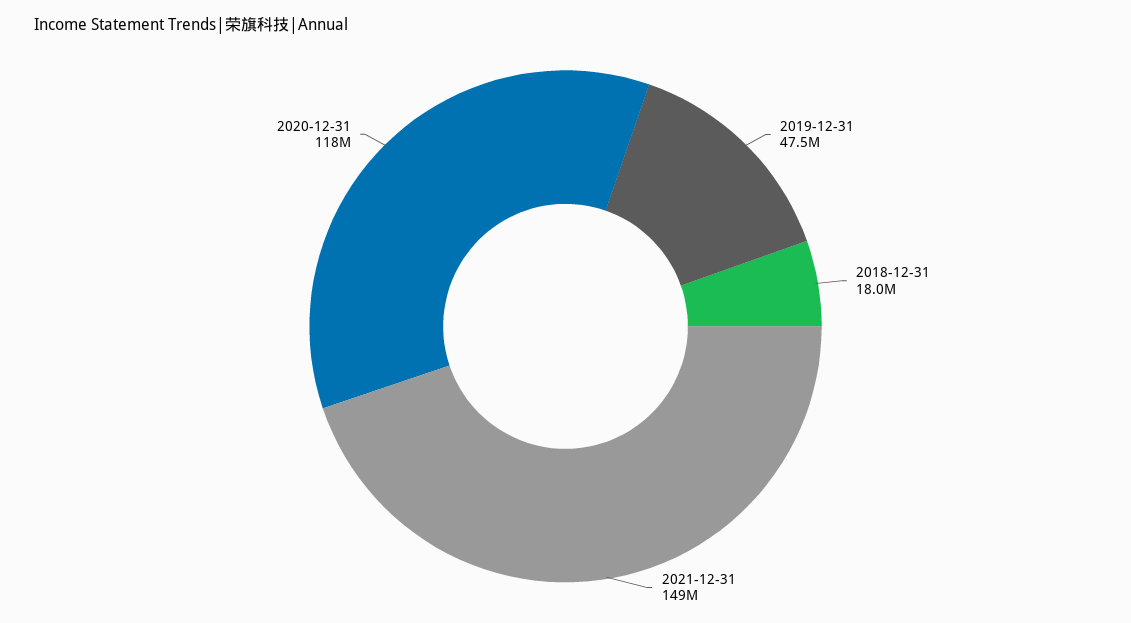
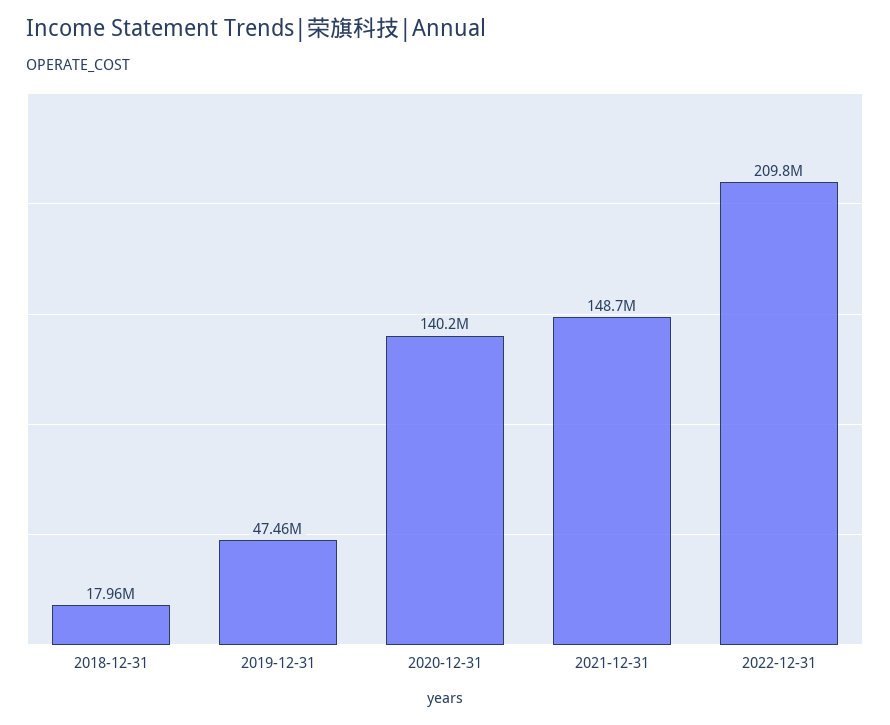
2020-12-31: 118000000 -> 140200000
2022-12-31: none -> 209800000

